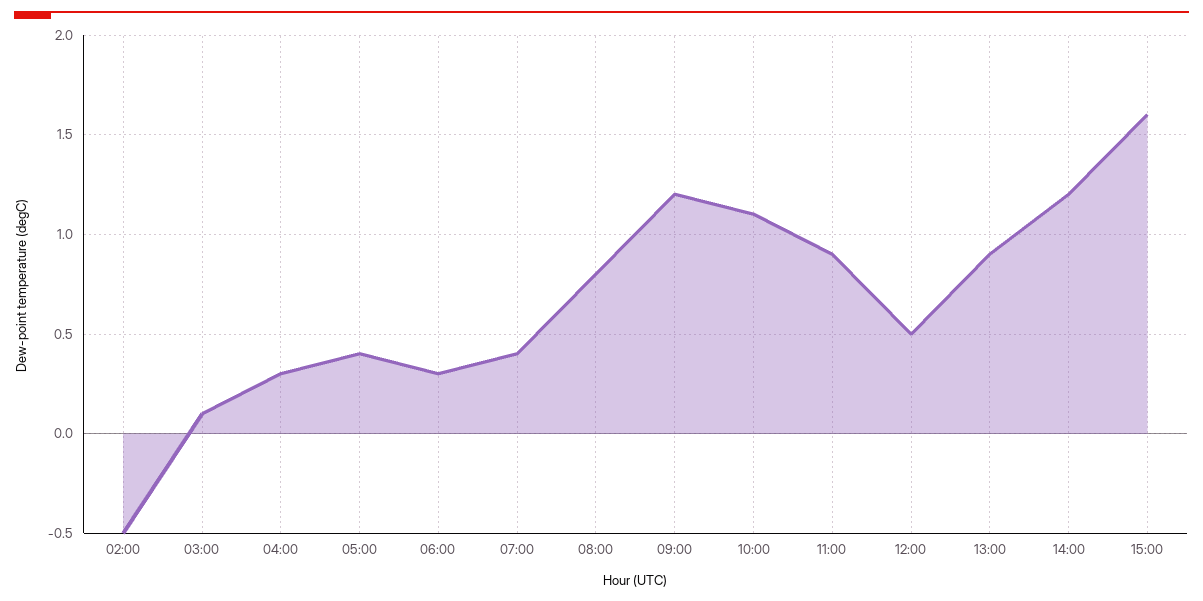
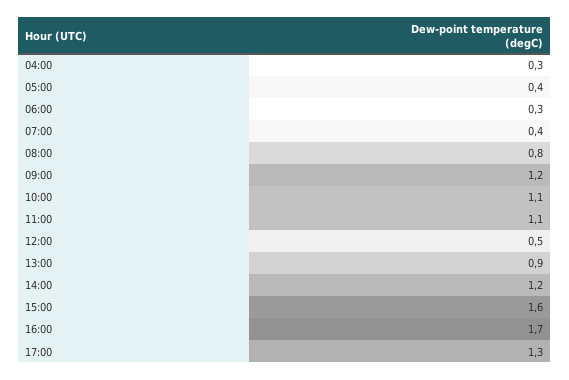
02:00: -0.5 -> none
03:00: 0.1 -> none
11:00: 0.9 -> 1.1
16:00: none -> 1.7
17:00: none -> 1.3

